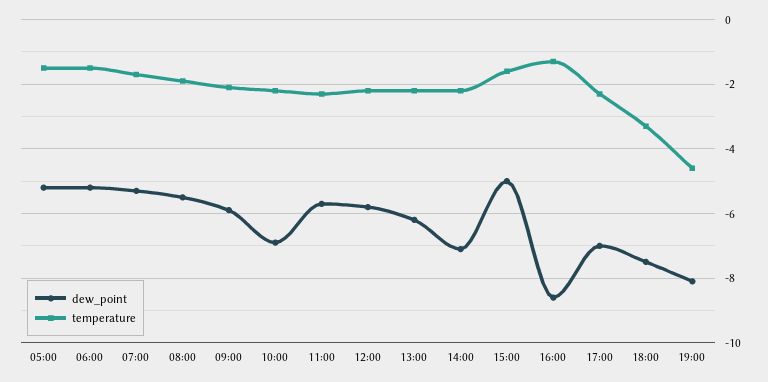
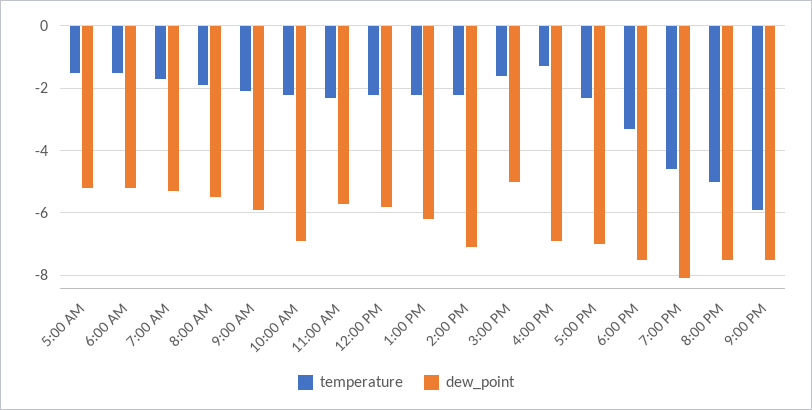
dew_point, 16:00: -8.5 -> -7
temperature, 8:00 PM: none -> -5
dew_point, 8:00 PM: none -> -7.5
temperature, 9:00 PM: none -> -6
dew_point, 9:00 PM: none -> -7.5

